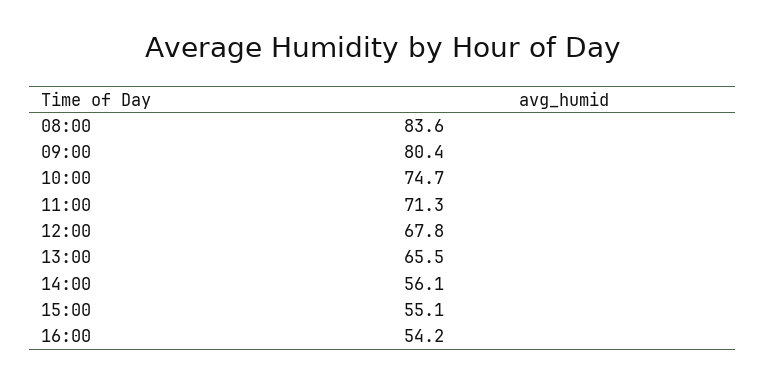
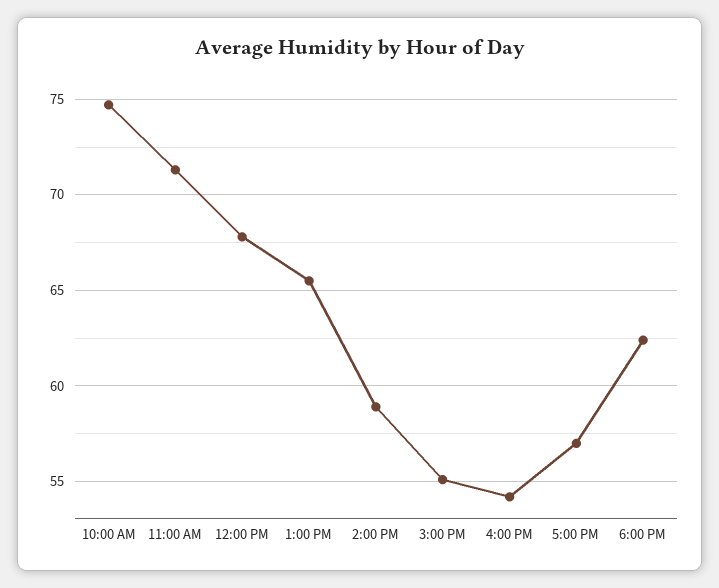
08:00: 83.6 -> none
09:00: 80.4 -> none
14:00: 56.1 -> 59
5:00 PM: none -> 57
6:00 PM: none -> 62.5

